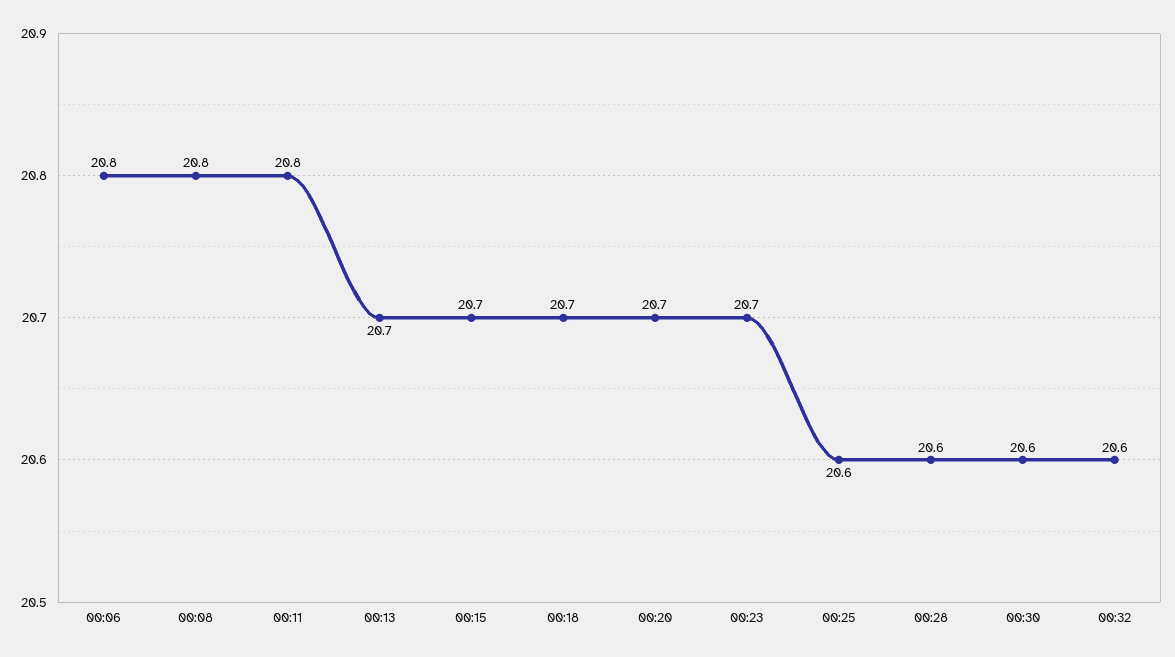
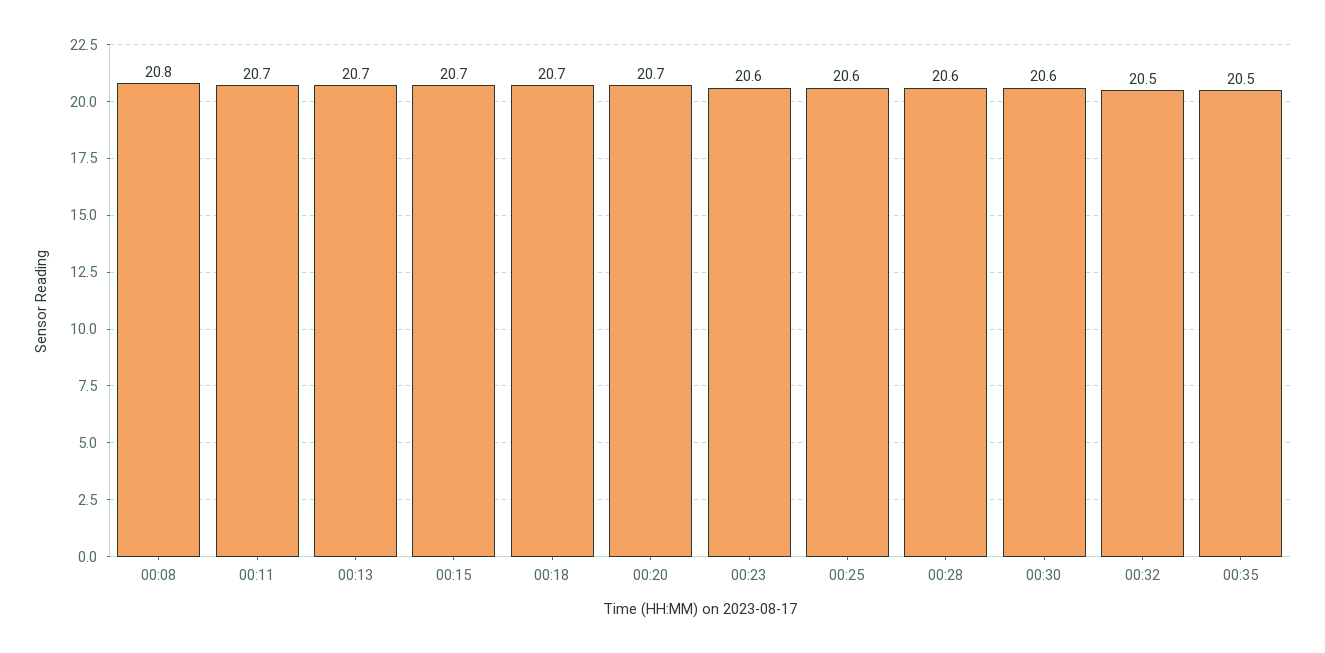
00:06: 20.8 -> none
00:11: 20.8 -> 20.7
00:23: 20.7 -> 20.6
00:32: 20.6 -> 20.5
00:35: none -> 20.5

